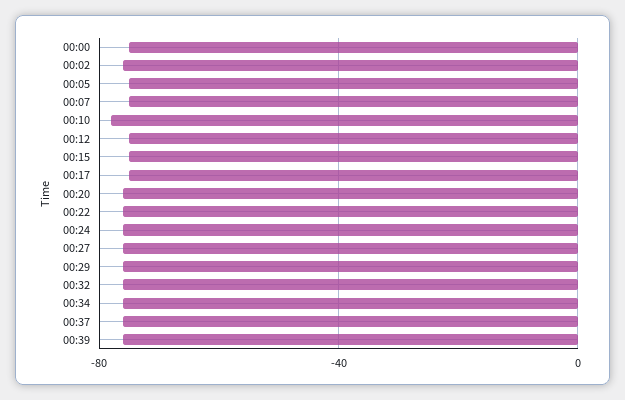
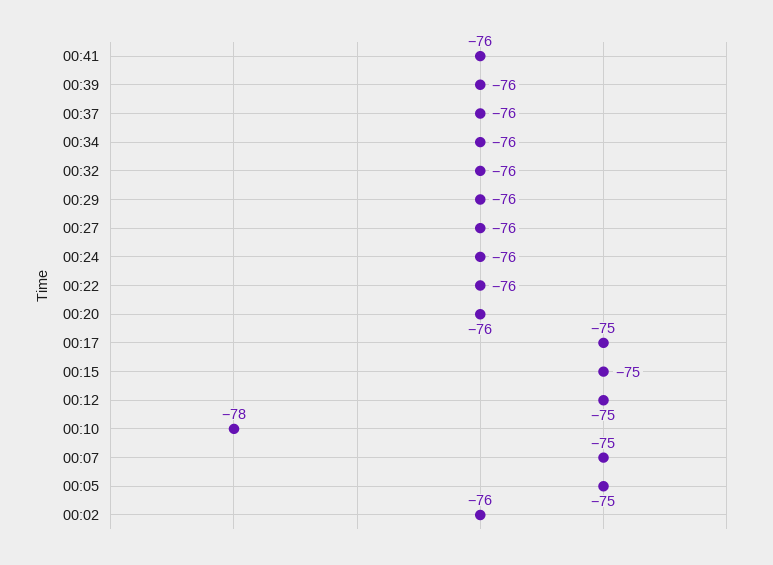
00:00: -75 -> none
00:41: none -> -76

